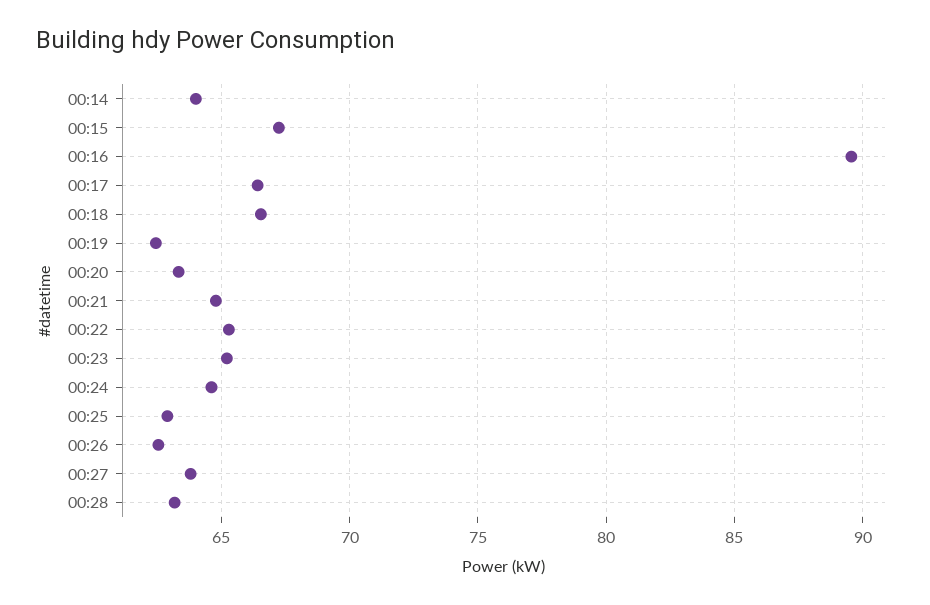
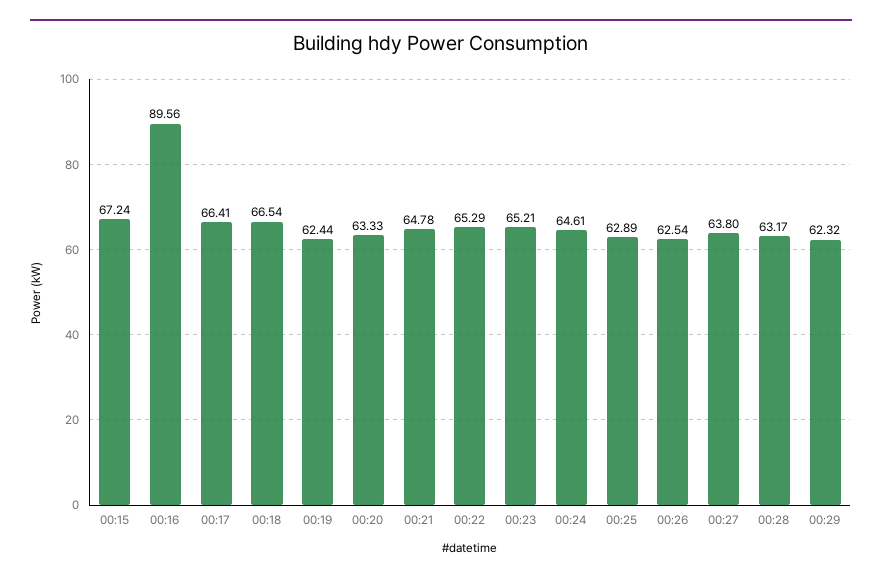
00:14: 64 -> none
00:29: none -> 62.32

